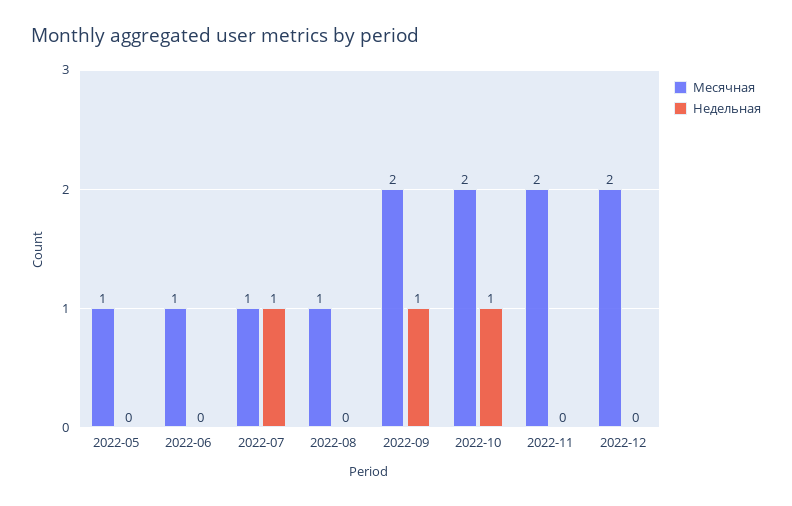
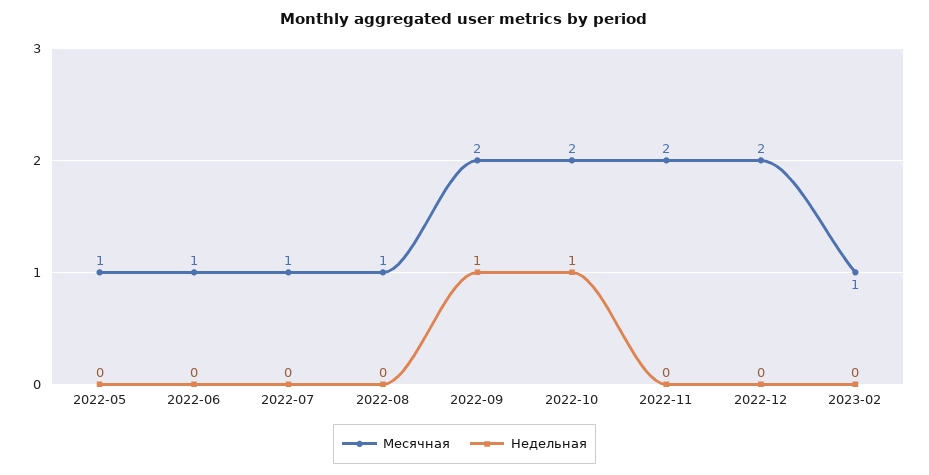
Недельная, 2022-07: 1 -> 0
Месячная, 2023-02: none -> 1
Недельная, 2023-02: none -> 0

